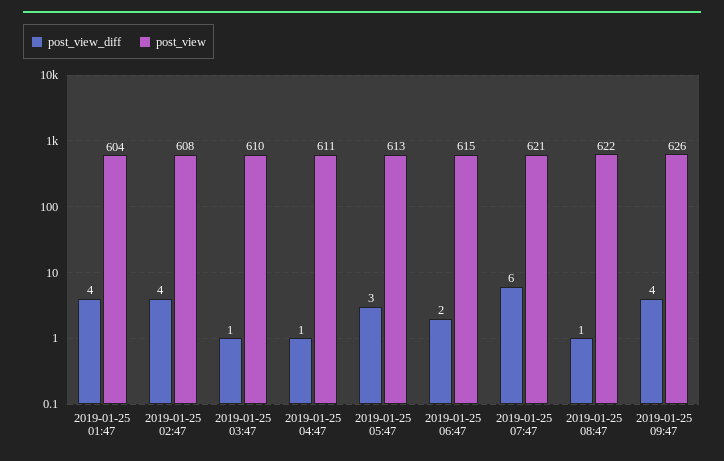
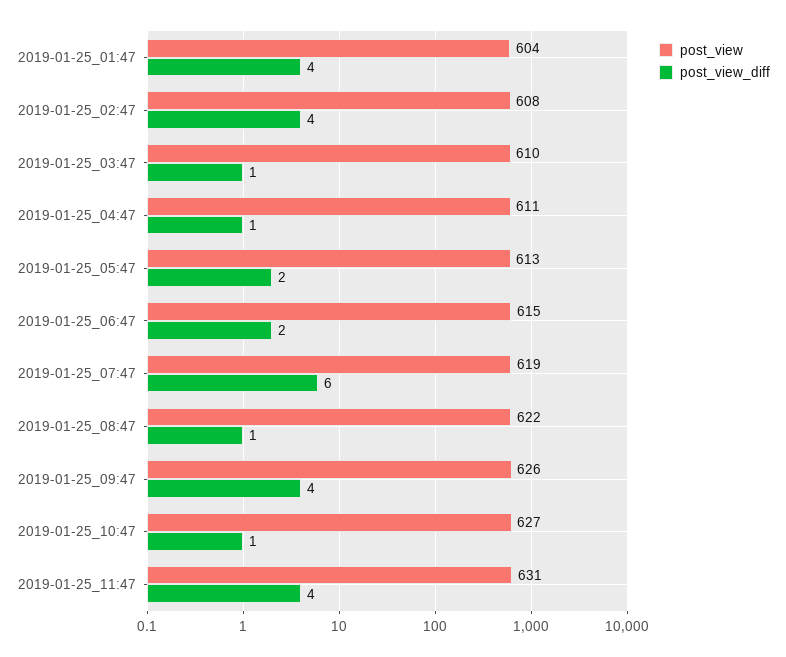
post_view_diff, 2019-01-25 05:47: 3 -> 2
post_view, 2019-01-25 07:47: 621 -> 619
post_view, 2019-01-25_10:47: none -> 627
post_view_diff, 2019-01-25_10:47: none -> 1
post_view, 2019-01-25_11:47: none -> 631
post_view_diff, 2019-01-25_11:47: none -> 4

